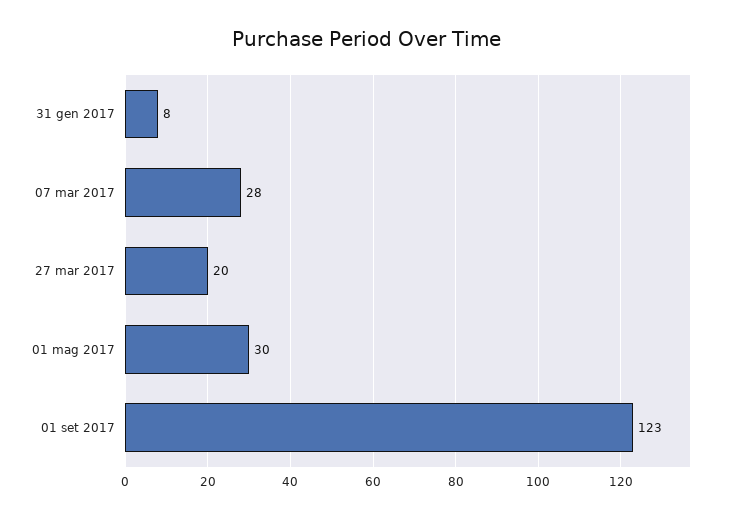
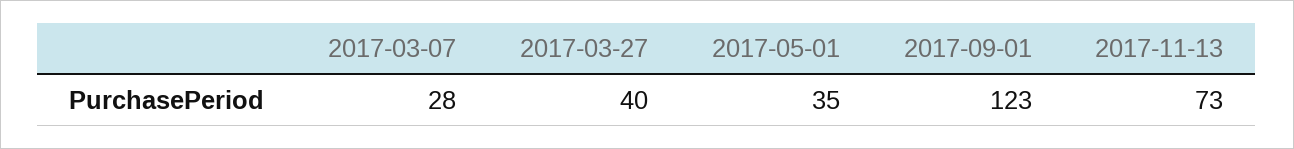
31 gen 2017: 8 -> none
27 mar 2017: 20 -> 40
01 mag 2017: 30 -> 35
2017-11-13: none -> 73

